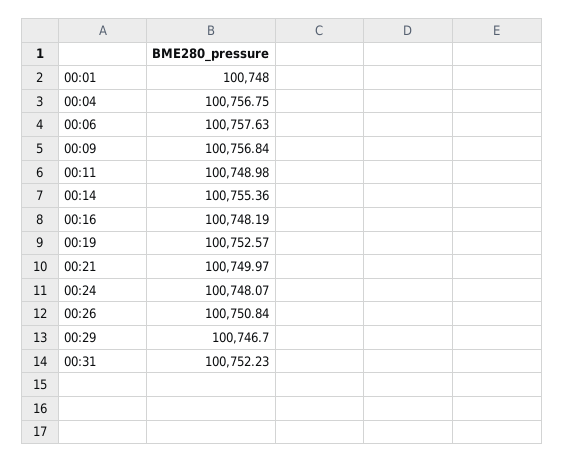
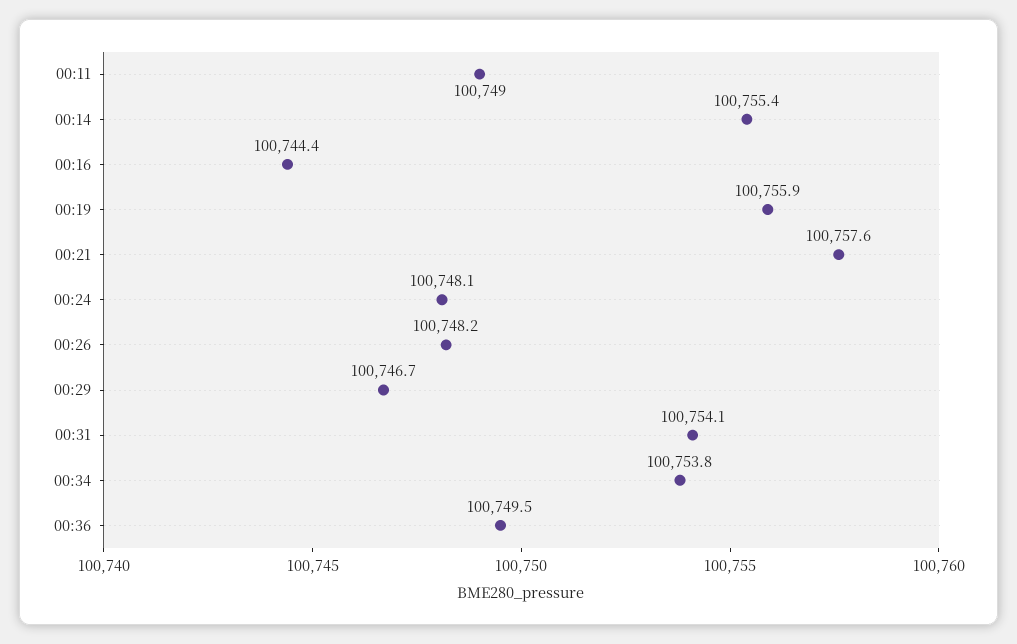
00:01: 100748 -> none
00:04: 100756.75 -> none
00:06: 100757.63 -> none
00:09: 100756.84 -> none
00:16: 100748.19 -> 100744.4
00:19: 100752.57 -> 100755.9
00:21: 100749.97 -> 100757.6
00:26: 100750.84 -> 100748.2
00:31: 100752.23 -> 100754.1
00:34: none -> 100753.8
00:36: none -> 100749.5

